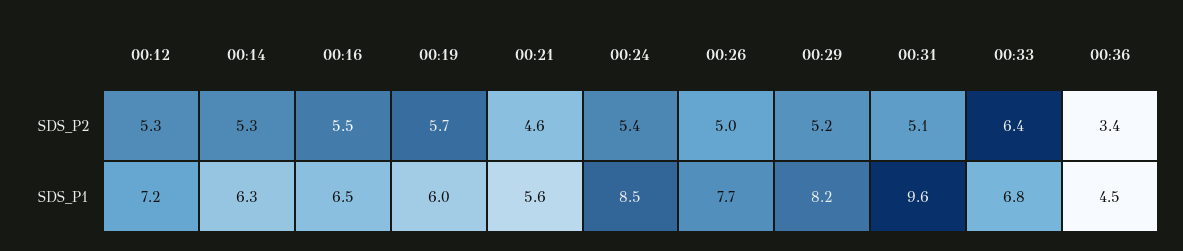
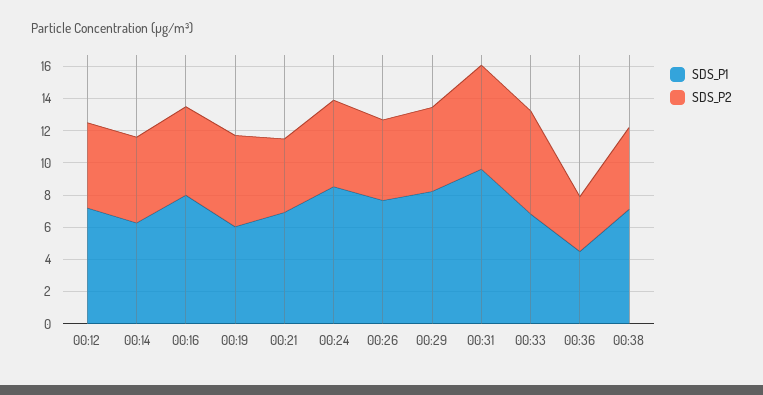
SDS_P2, 00:31: 5.1 -> 6.5
SDS_P1, 00:16: 6.5 -> 8
SDS_P1, 00:21: 5.6 -> 7
SDS_P1, 00:38: none -> 7
SDS_P2, 00:38: none -> 5

